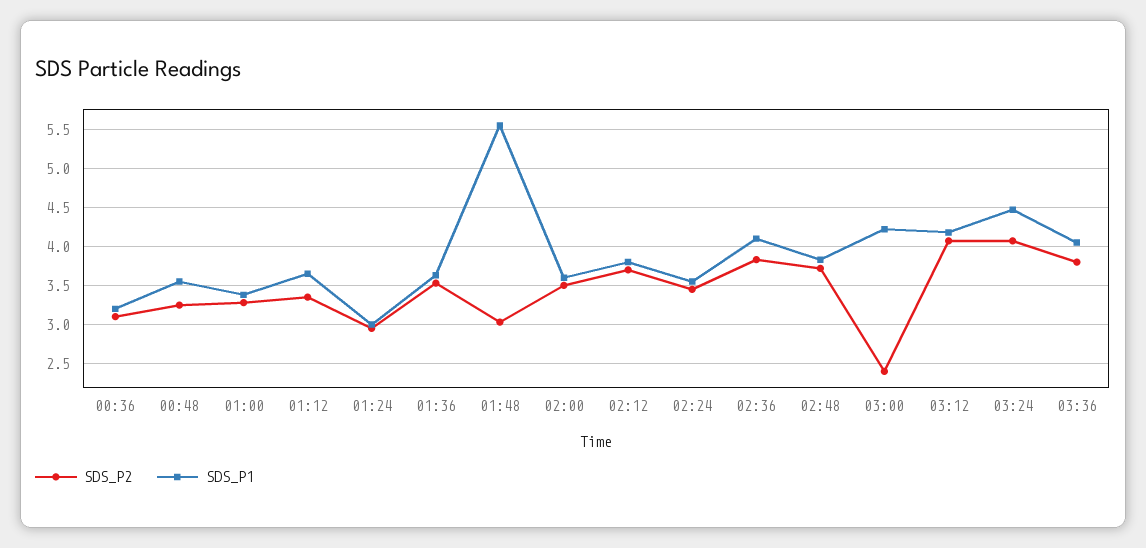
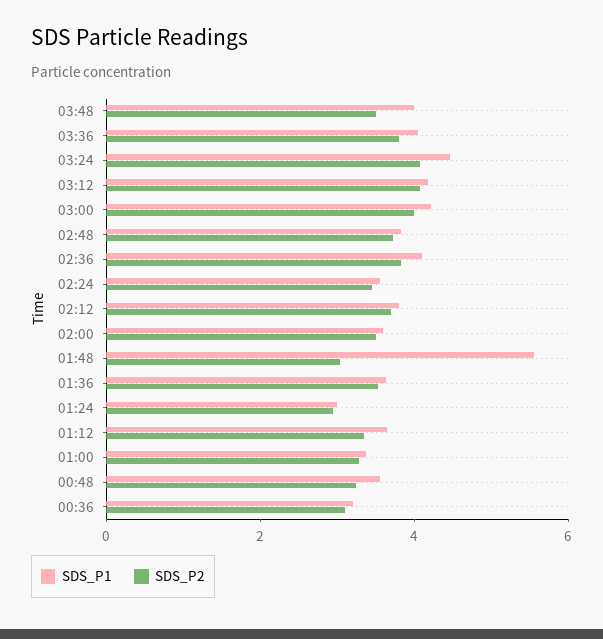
SDS_P2, 03:00: 2.4 -> 4
SDS_P1, 03:48: none -> 4
SDS_P2, 03:48: none -> 3.5

